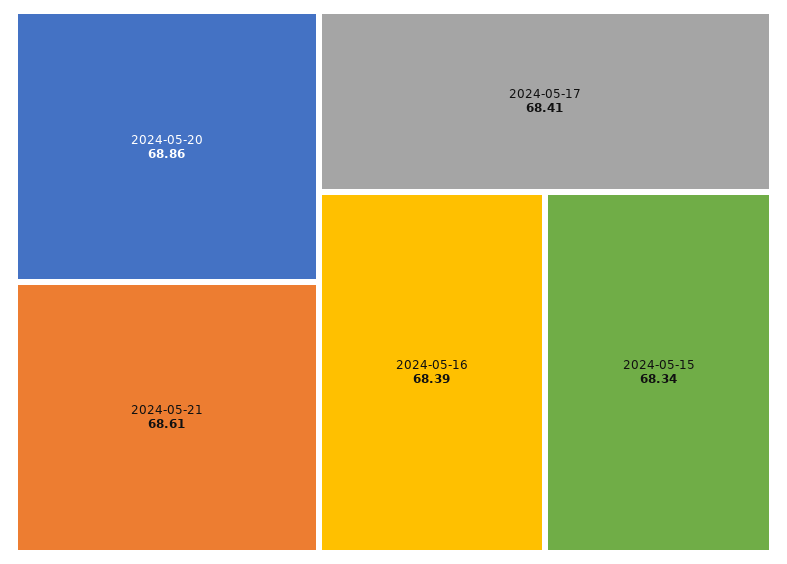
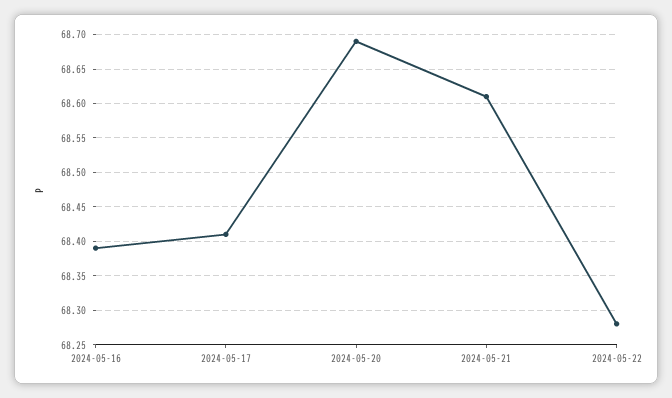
2024-05-20: 68.86 -> 68.69
2024-05-15: 68.34 -> none
2024-05-22: none -> 68.28

